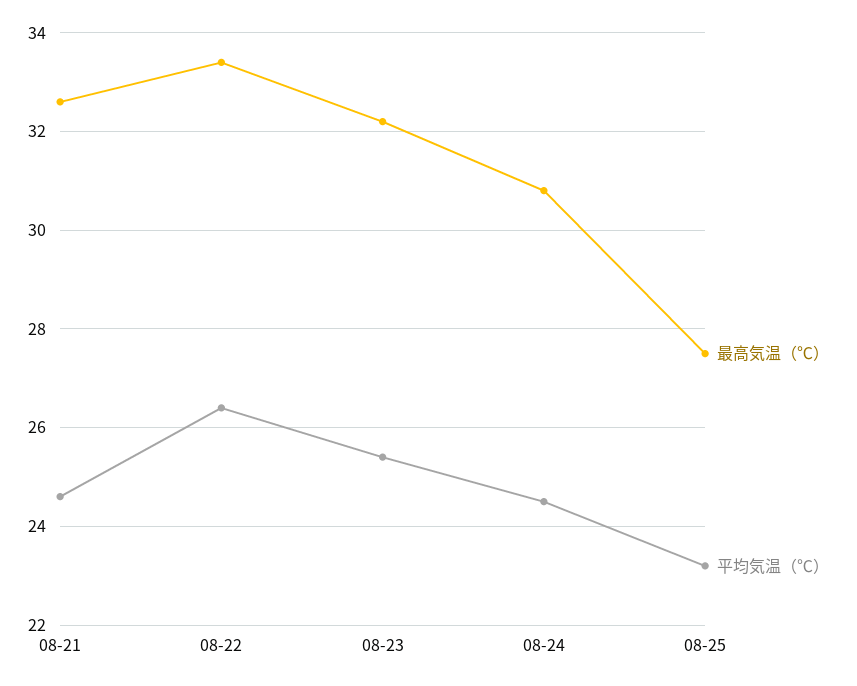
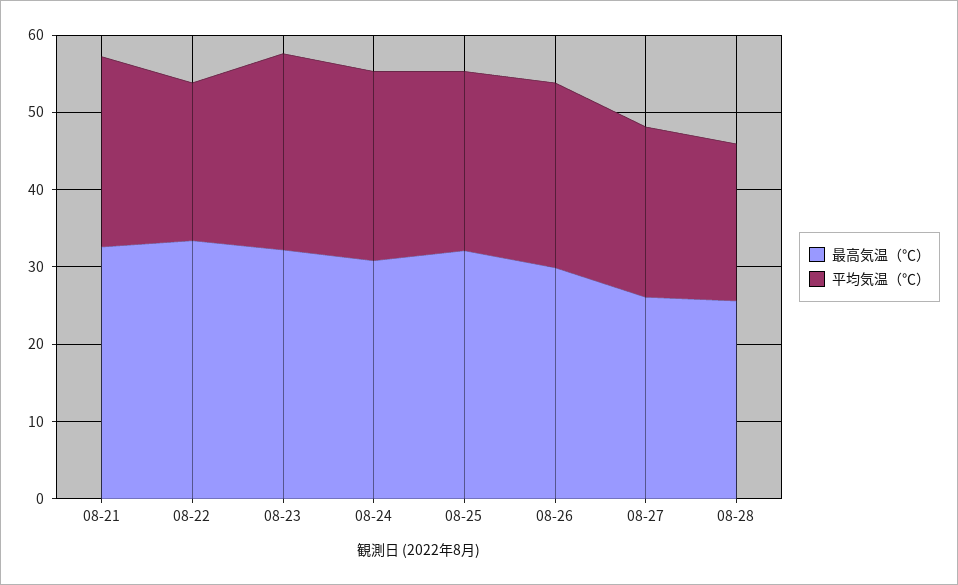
平均気温（℃）, 08-22: 26.5 -> 20
最高気温（℃）, 08-25: 27.5 -> 32
最高気温（℃）, 08-26: none -> 30
平均気温（℃）, 08-26: none -> 24
最高気温（℃）, 08-27: none -> 26
平均気温（℃）, 08-27: none -> 22
最高気温（℃）, 08-28: none -> 26
平均気温（℃）, 08-28: none -> 20

